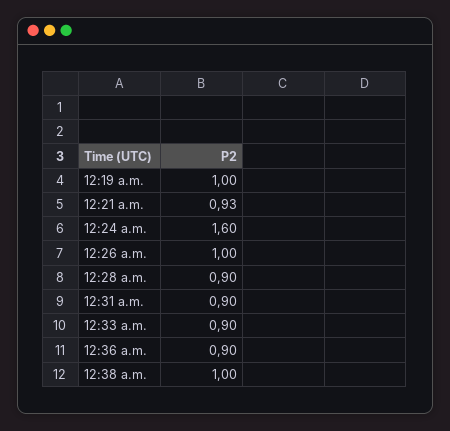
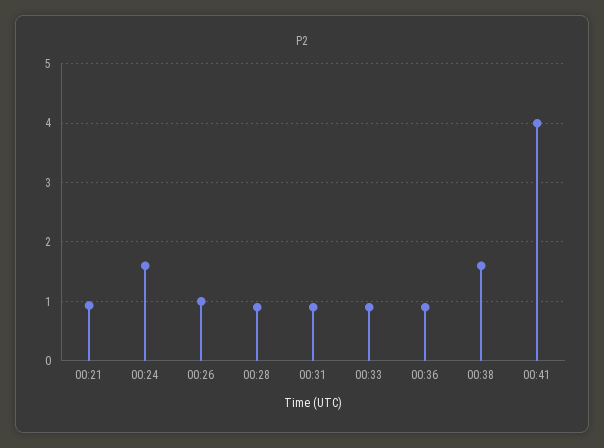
12:19 a.m.: 1 -> none
12:38 a.m.: 1 -> 1.6
00:41: none -> 4

